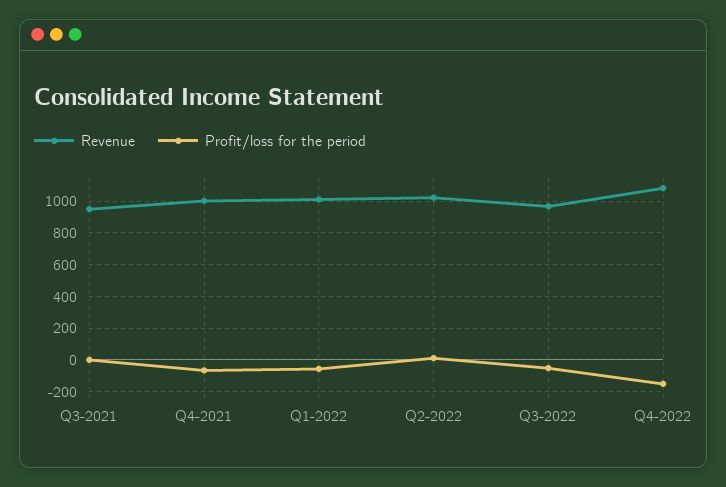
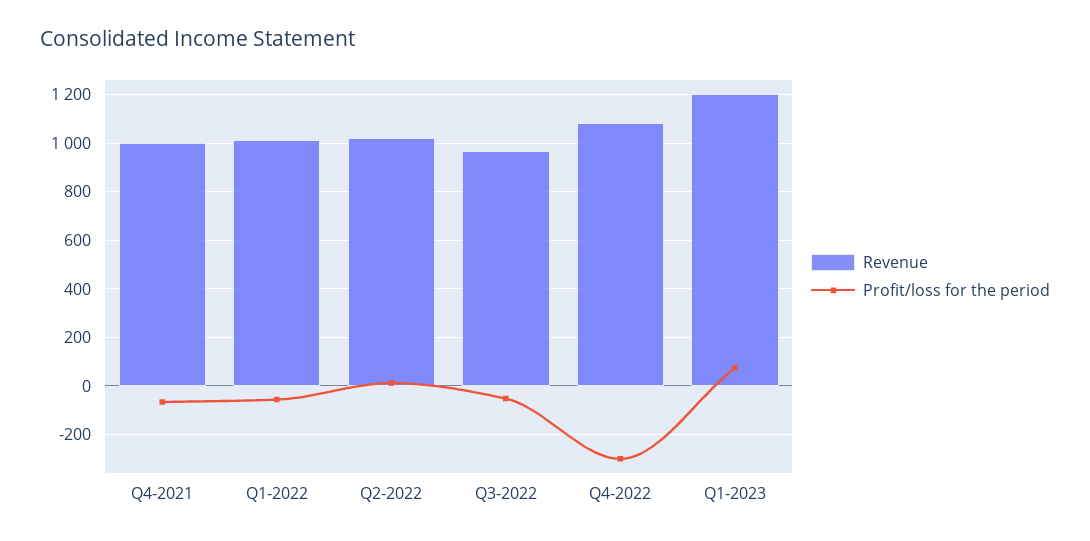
Revenue, Q3-2021: 950 -> none
Profit/loss for the period, Q3-2021: 0 -> none
Profit/loss for the period, Q4-2022: -150 -> -300
Revenue, Q1-2023: none -> 1200
Profit/loss for the period, Q1-2023: none -> 75

